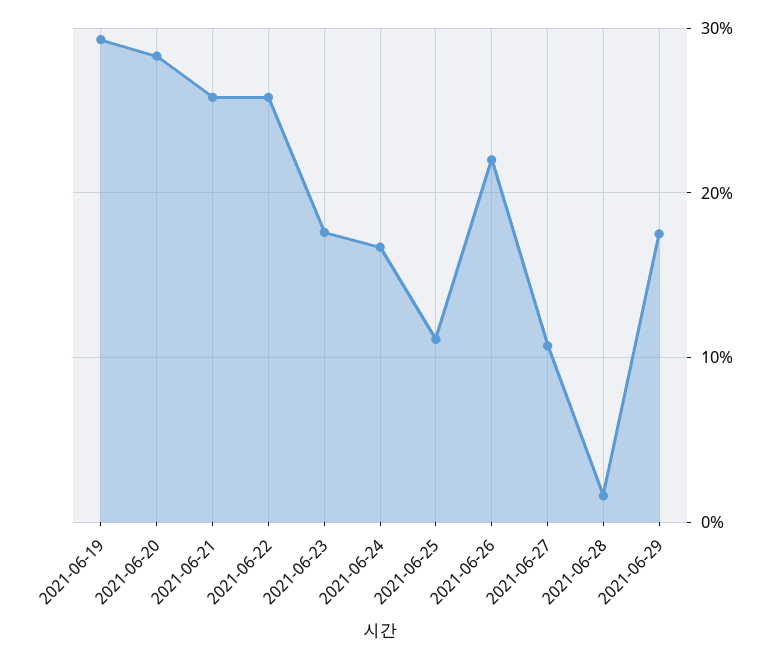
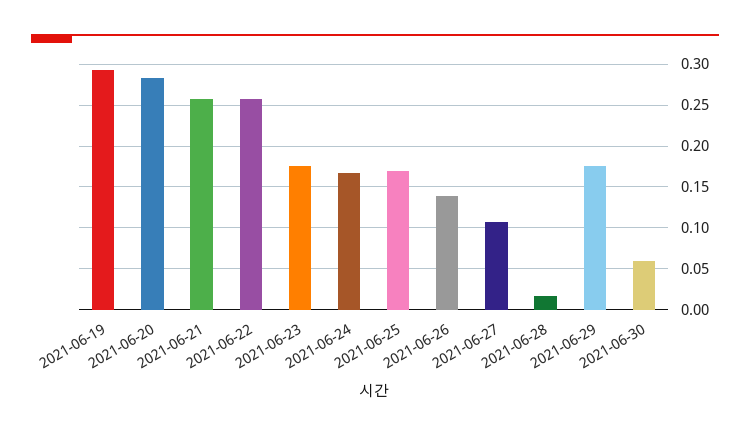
2021-06-25: 0.11 -> 0.17
2021-06-26: 0.22 -> 0.14
2021-06-30: none -> 0.06

